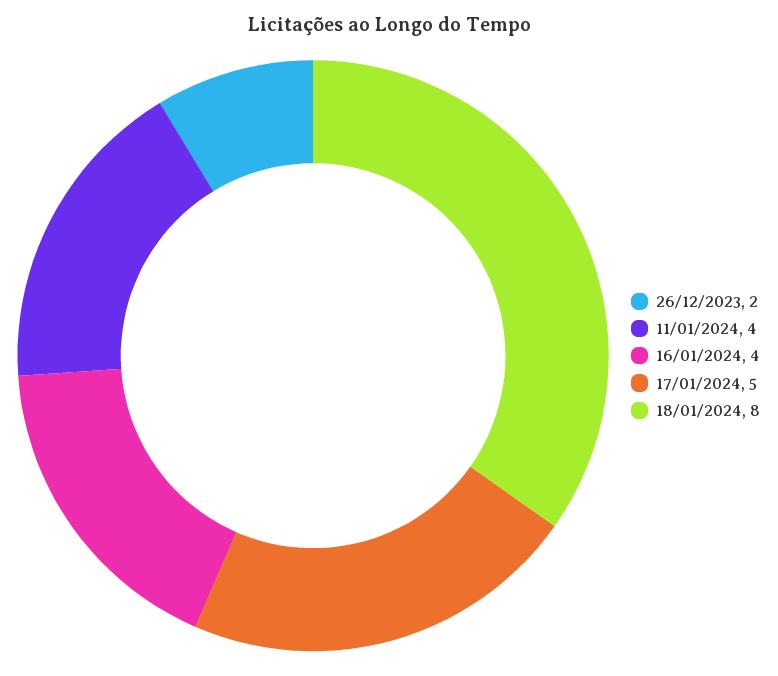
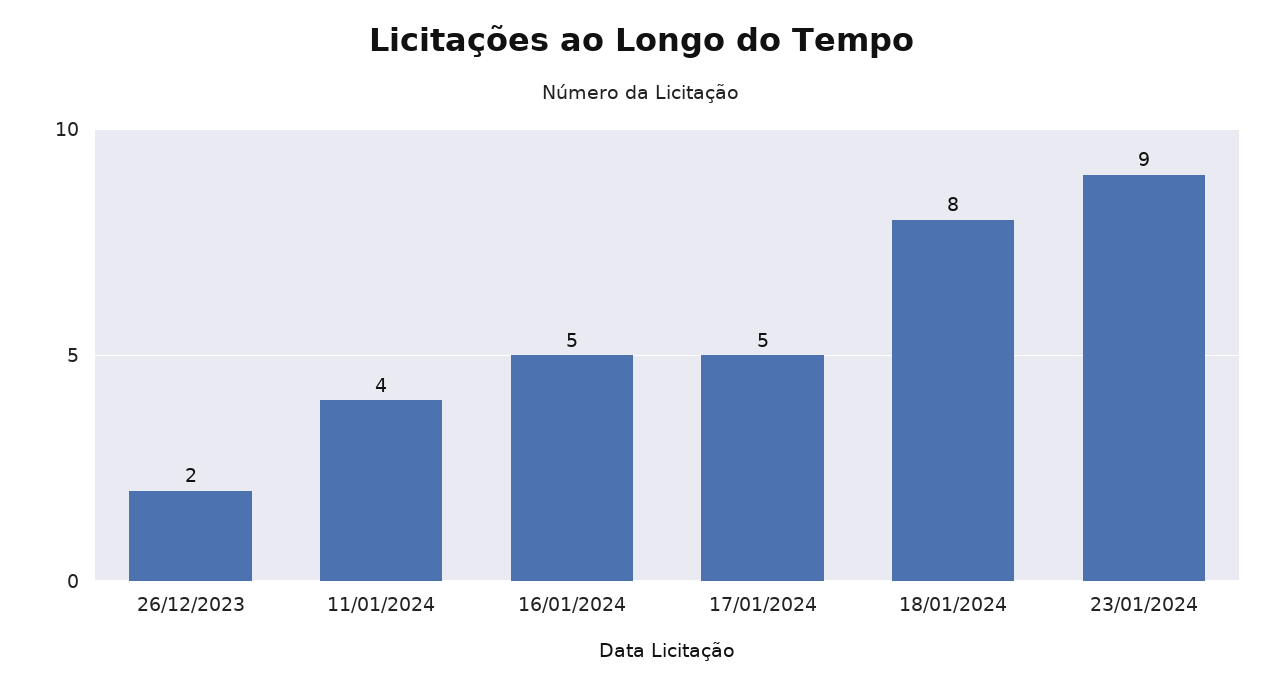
16/01/2024: 4 -> 5
23/01/2024: none -> 9

